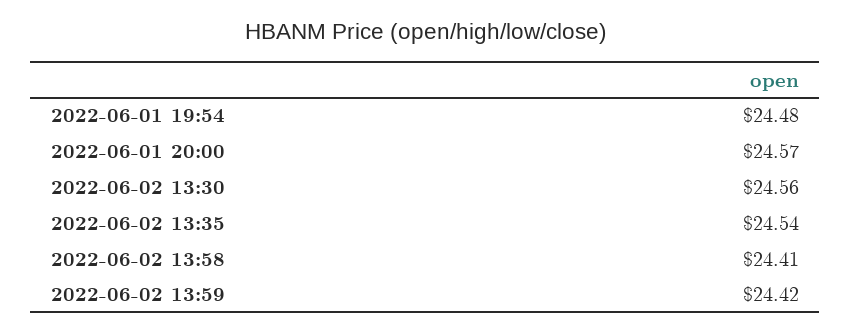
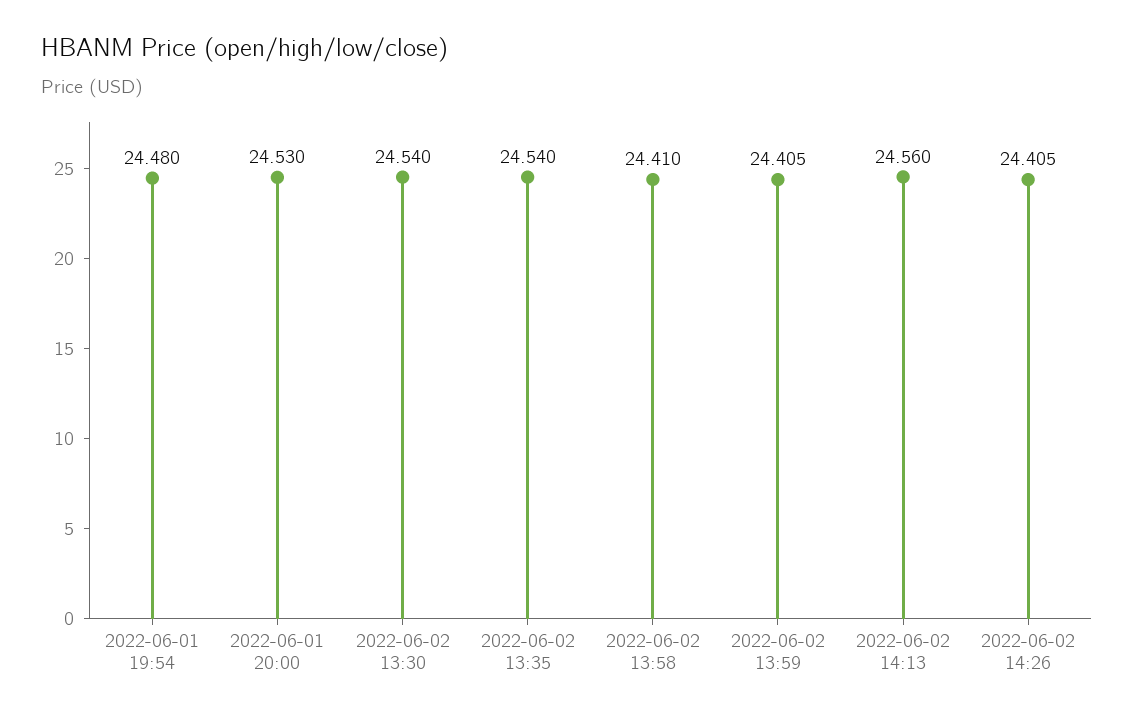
2022-06-01 20:00: 24.57 -> 24.53
2022-06-02 13:30: 24.56 -> 24.54
2022-06-02 13:59: 24.42 -> 24.405
2022-06-02 14:13: none -> 24.56
2022-06-02 14:26: none -> 24.405

